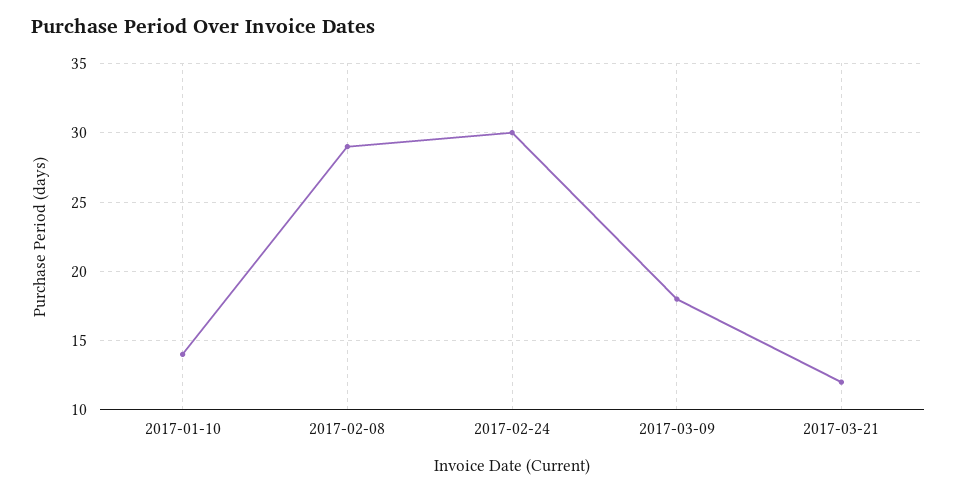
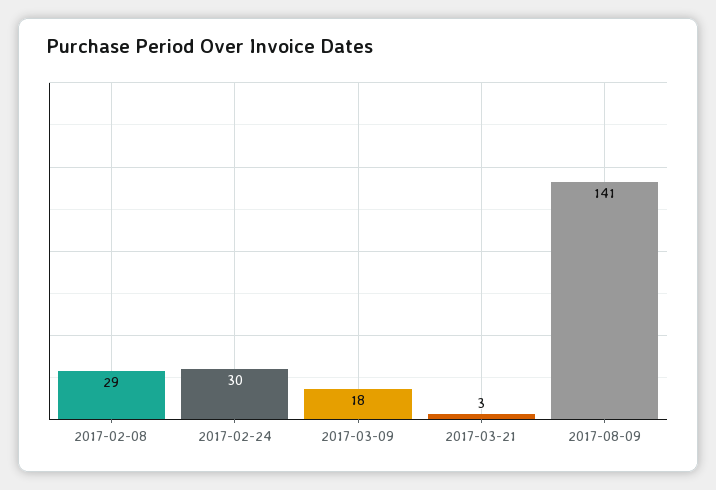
2017-01-10: 14 -> none
2017-03-21: 12 -> 3
2017-08-09: none -> 141

